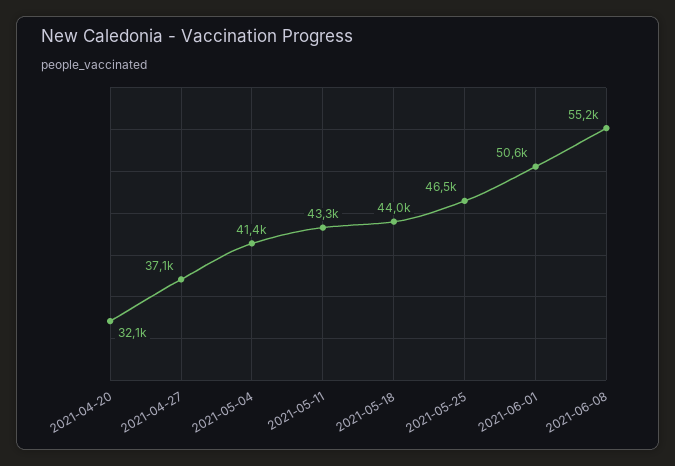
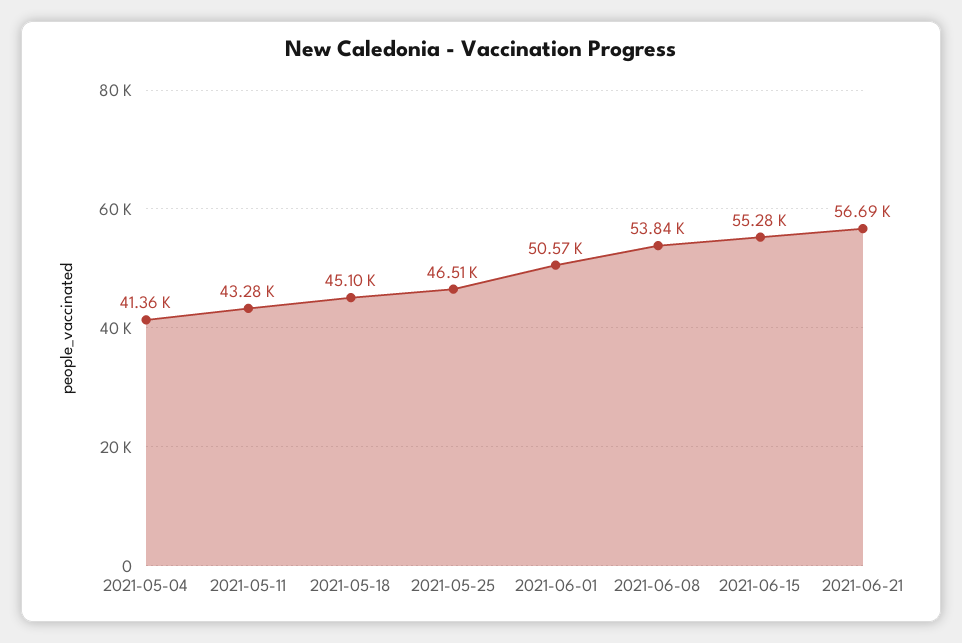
2021-04-20: 32100 -> none
2021-04-27: 37100 -> none
2021-05-18: 44000 -> 45100
2021-06-08: 55200 -> 53840
2021-06-15: none -> 55280
2021-06-21: none -> 56690

